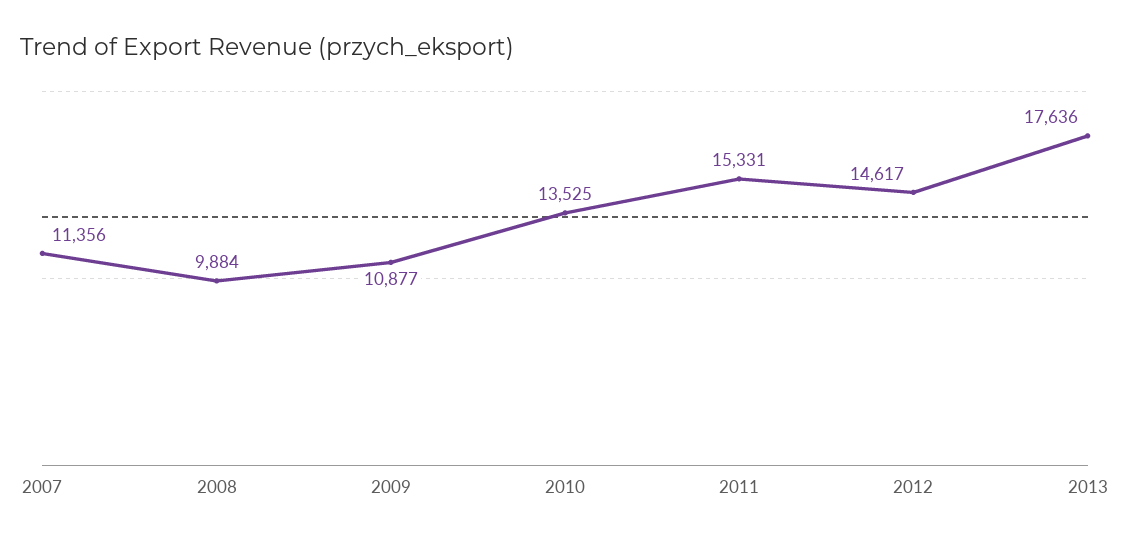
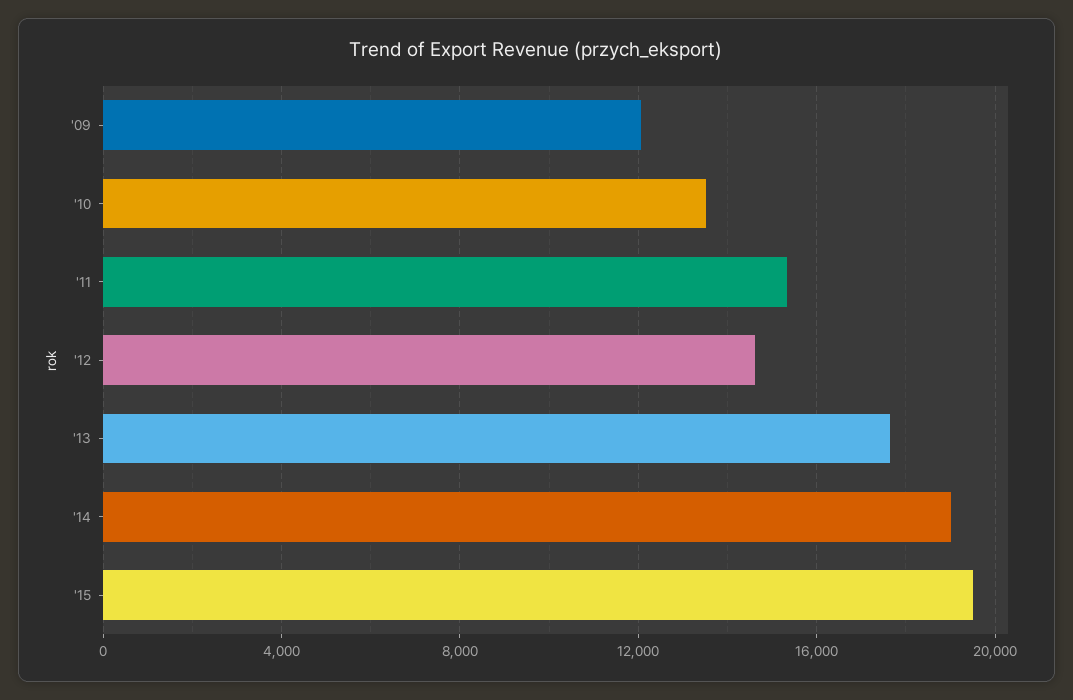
2007: 11356 -> none
2008: 9884 -> none
2009: 10877 -> 12000
'14: none -> 19000
'15: none -> 19500

